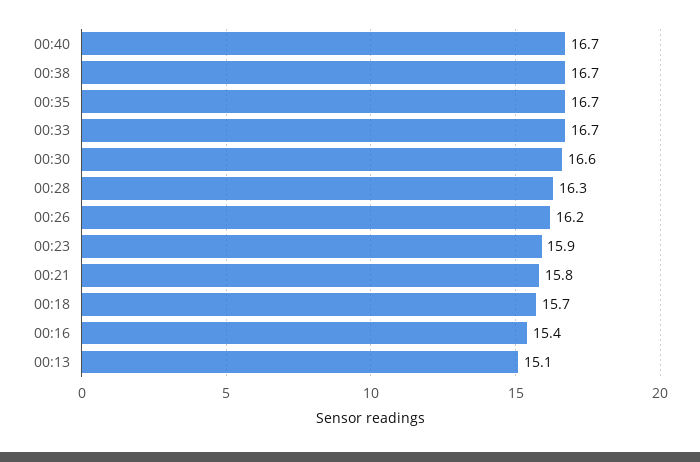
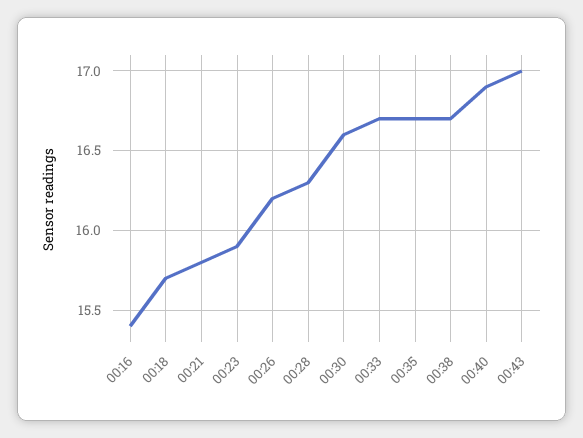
00:40: 16.7 -> 16.9
00:13: 15.1 -> none
00:43: none -> 17

